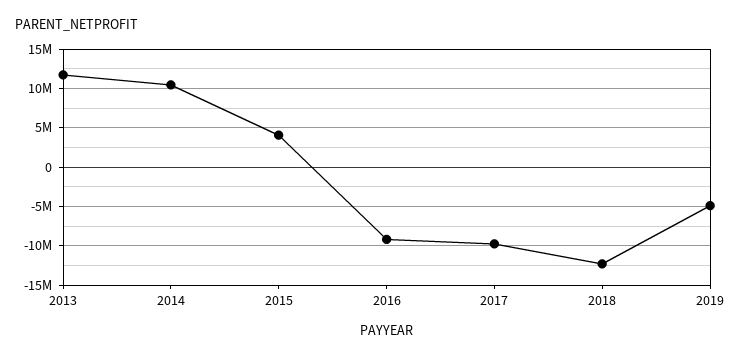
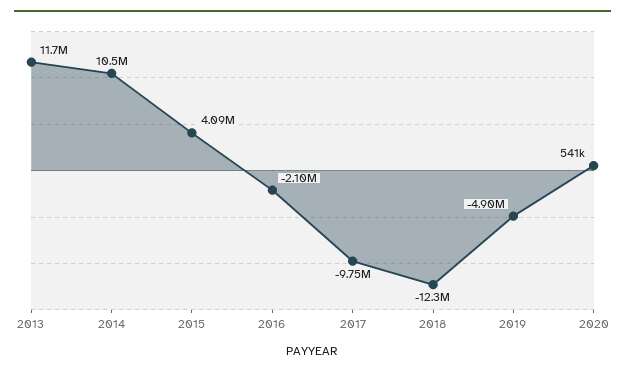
2016: -9000000 -> -2100000
2020: none -> 541000

